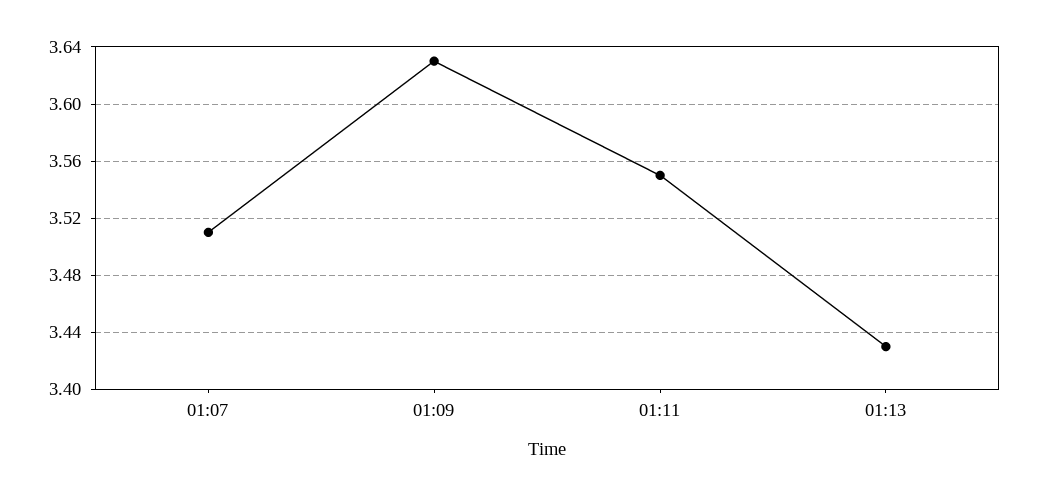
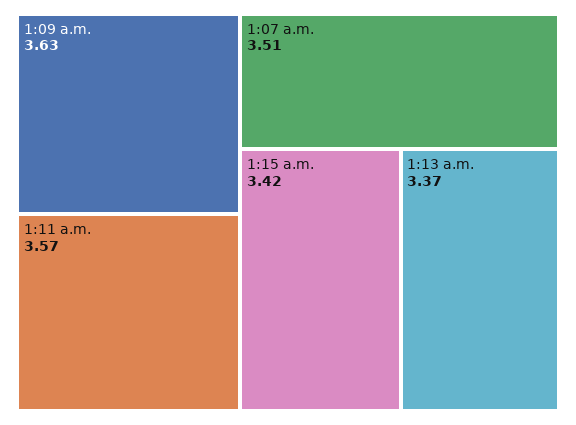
01:11: 3.55 -> 3.57
01:13: 3.43 -> 3.37
1:15 a.m.: none -> 3.42

